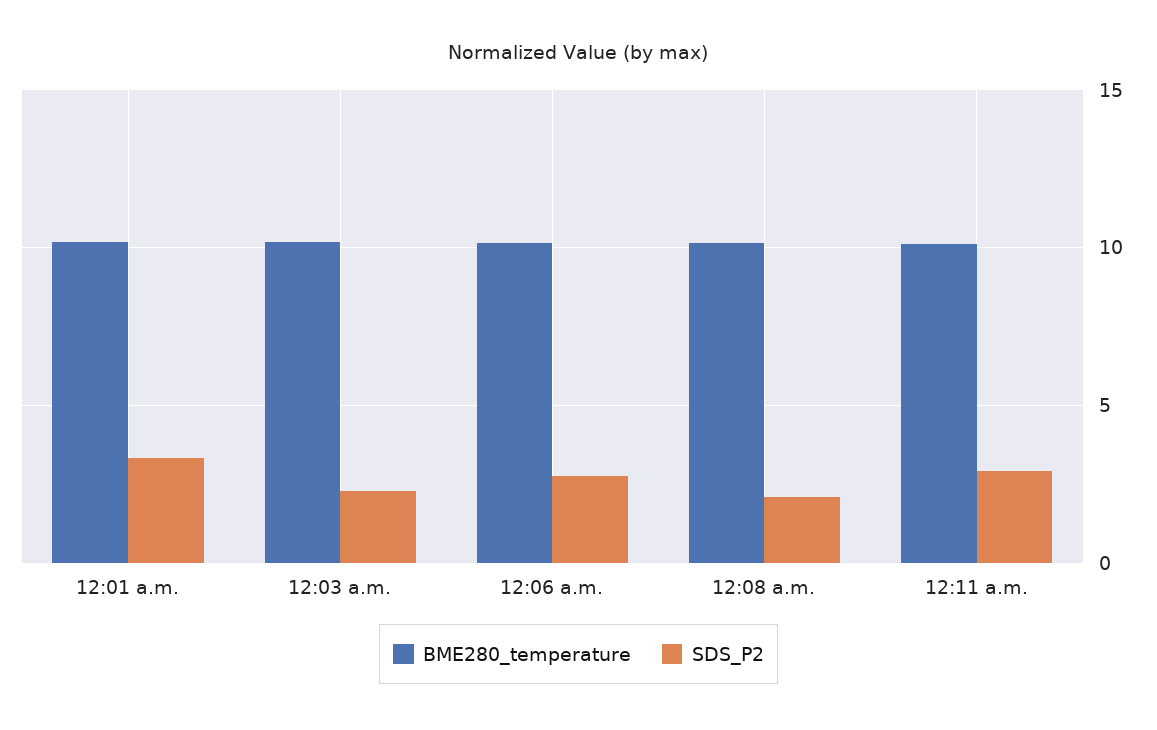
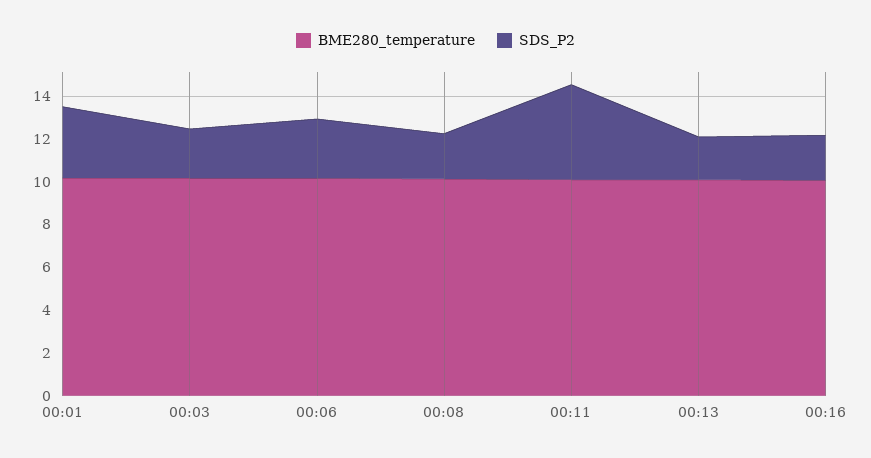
SDS_P2, 12:11 a.m.: 3 -> 4.5
BME280_temperature, 00:13: none -> 10
SDS_P2, 00:13: none -> 2
BME280_temperature, 00:16: none -> 10
SDS_P2, 00:16: none -> 2

